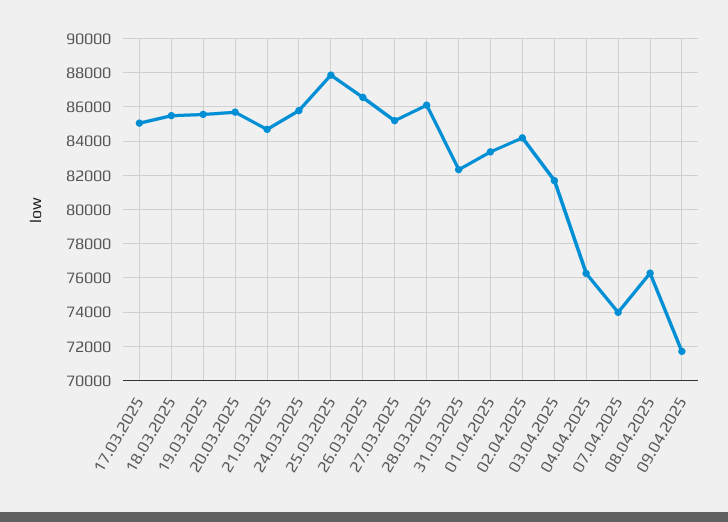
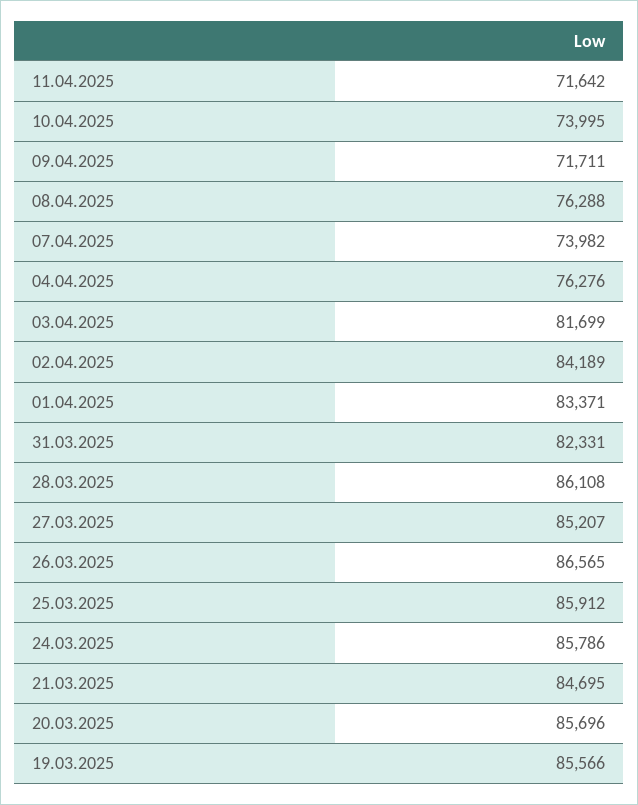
17.03.2025: 85000 -> none
18.03.2025: 85500 -> none
25.03.2025: 88000 -> 85912
11.04.2025: none -> 71642
10.04.2025: none -> 73995

